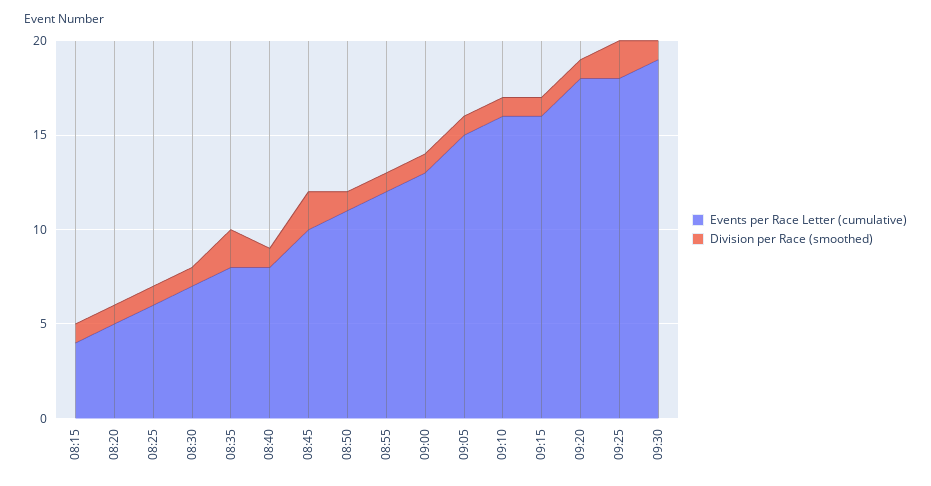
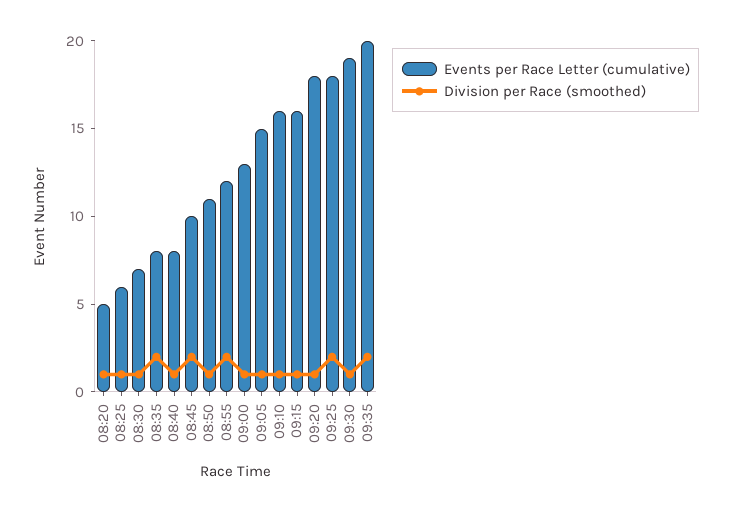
Events per Race Letter (cumulative), 08:15: 4 -> none
Division per Race (smoothed), 08:15: 1 -> none
Division per Race (smoothed), 08:55: 1 -> 2
Events per Race Letter (cumulative), 09:35: none -> 20
Division per Race (smoothed), 09:35: none -> 2

